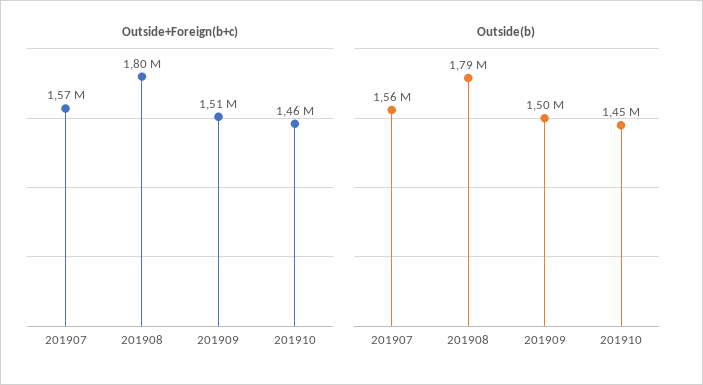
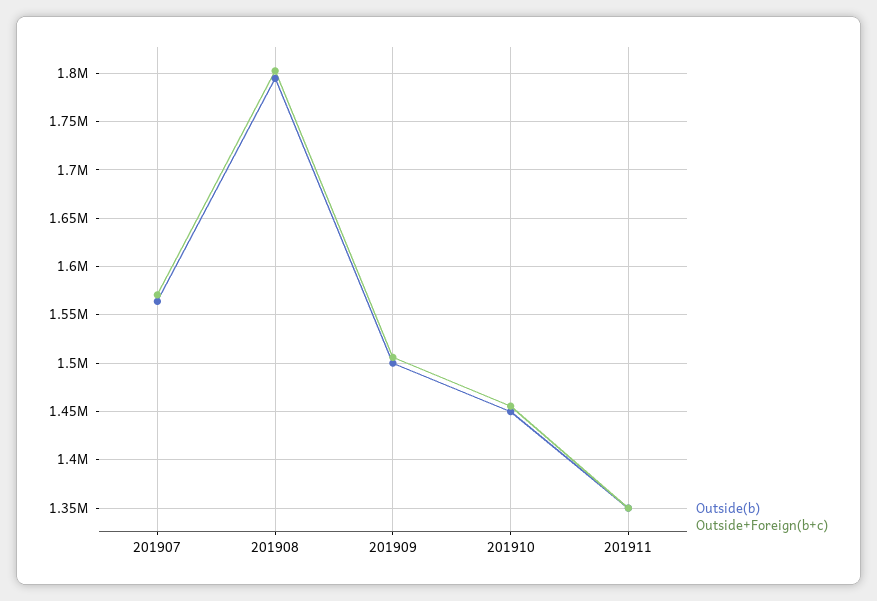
Outside(b), 201911: none -> 1350000
Outside+Foreign(b+c), 201911: none -> 1350000

